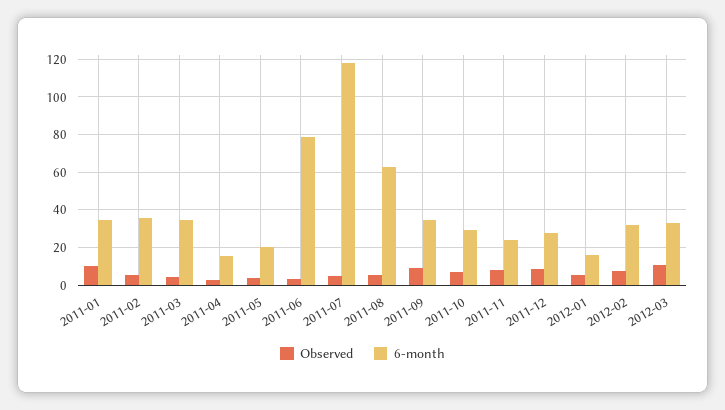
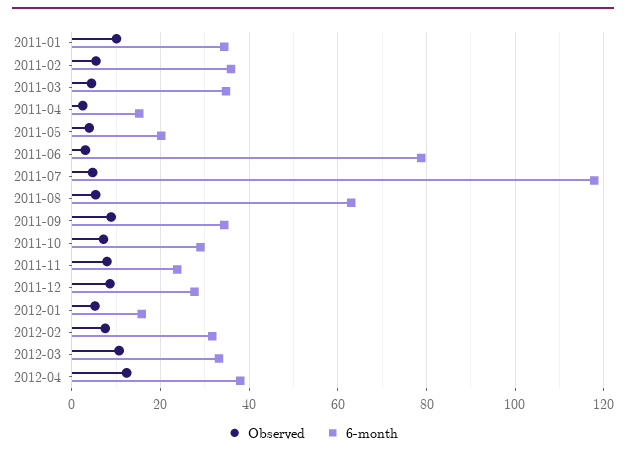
Observed, 2012-04: none -> 12
6-month, 2012-04: none -> 38

